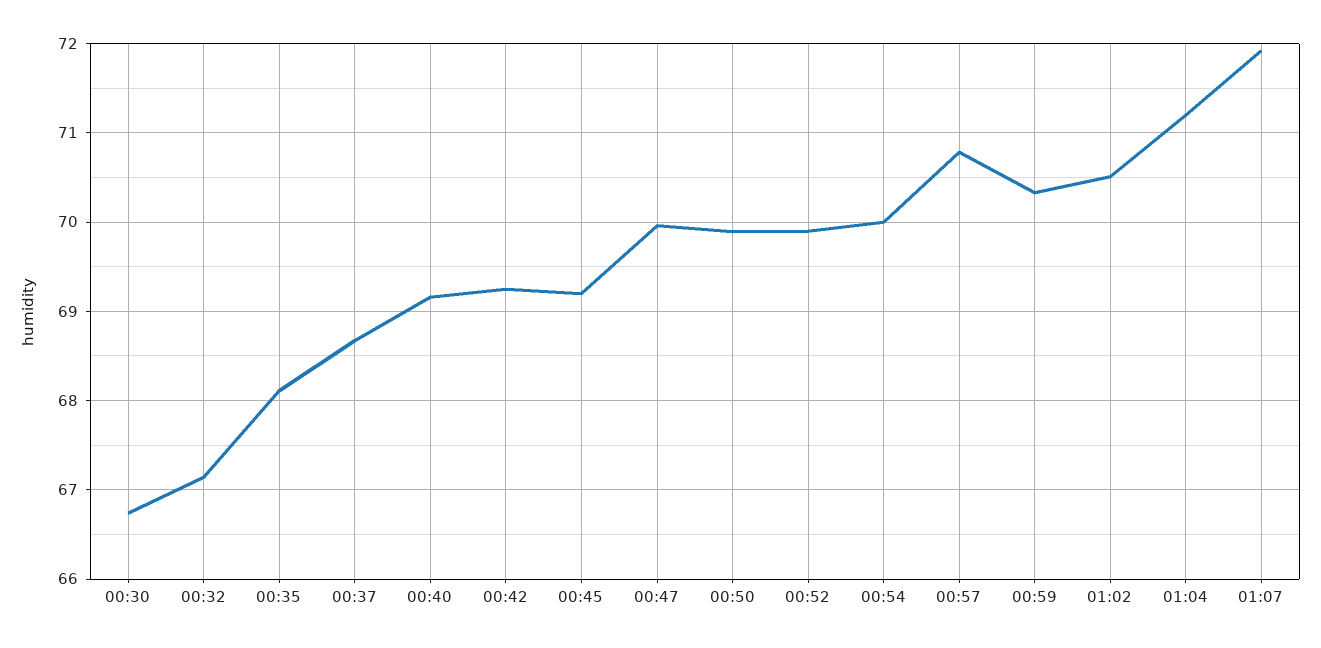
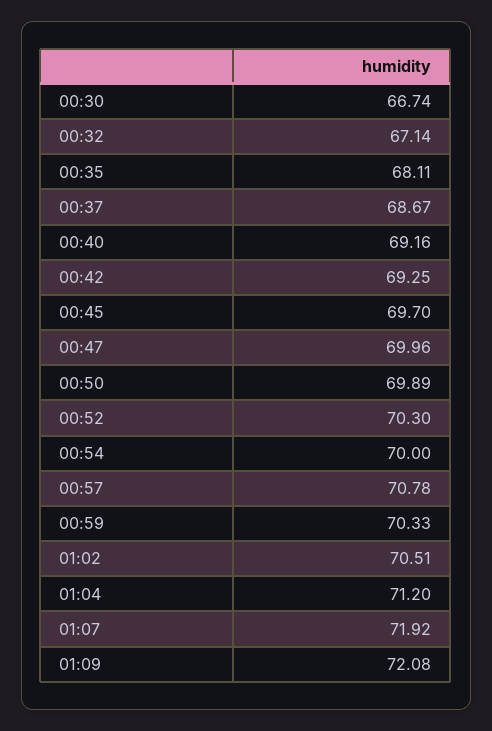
00:45: 69.2 -> 69.7
00:52: 69.9 -> 70.3
01:09: none -> 72.08

